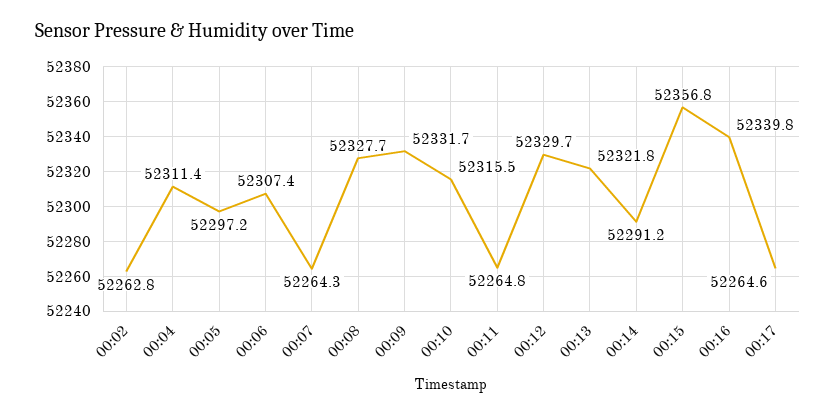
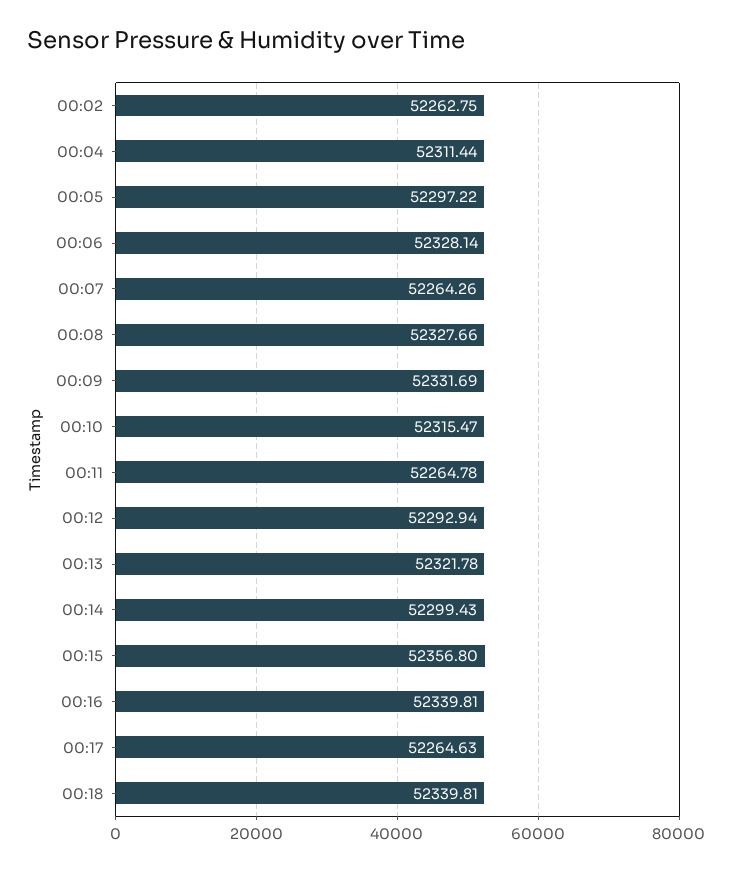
00:06: 52307.4 -> 52328.14
00:12: 52329.7 -> 52292.94
00:14: 52291.2 -> 52299.43
00:18: none -> 52339.81

